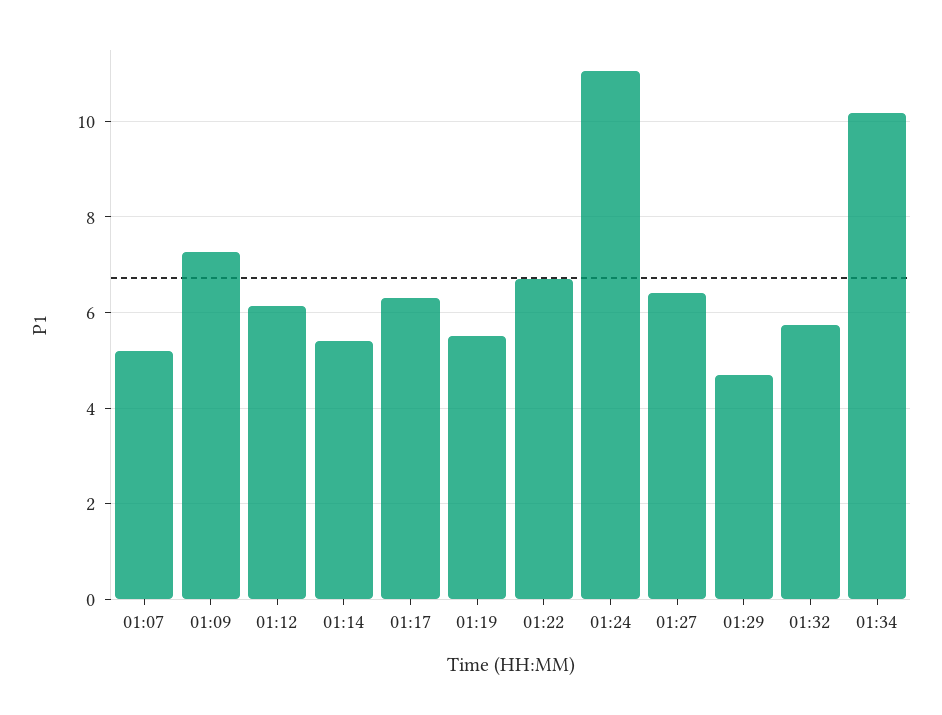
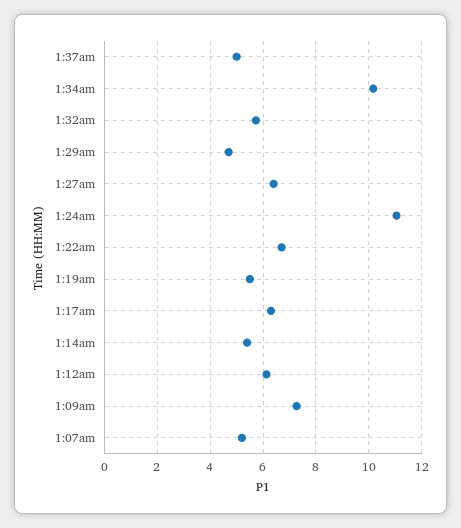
1:37am: none -> 5

